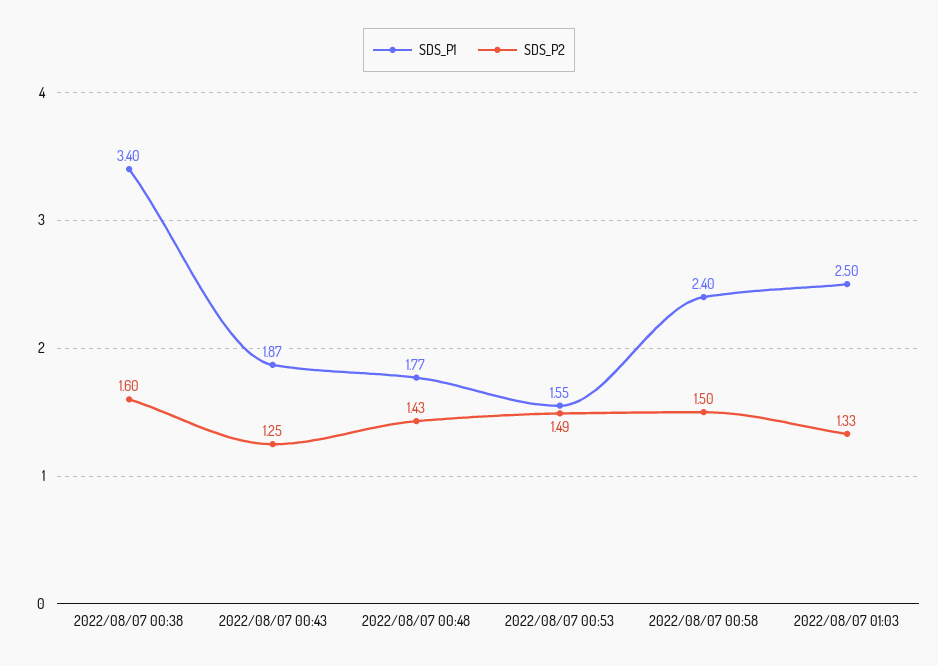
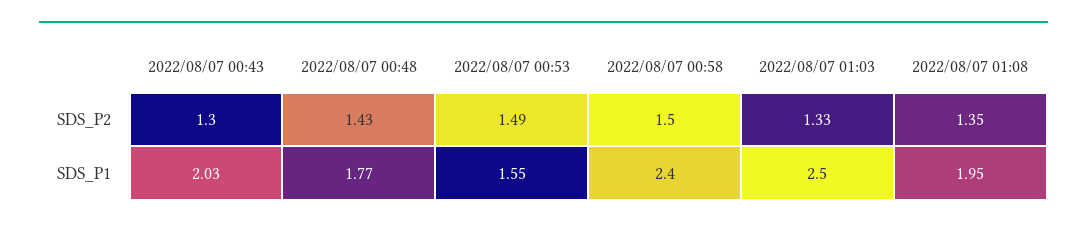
SDS_P1, 2022/08/07 00:38: 3.4 -> none
SDS_P2, 2022/08/07 00:38: 1.6 -> none
SDS_P1, 2022/08/07 00:43: 1.87 -> 2.03
SDS_P2, 2022/08/07 00:43: 1.25 -> 1.3
SDS_P2, 2022/08/07 01:08: none -> 1.35
SDS_P1, 2022/08/07 01:08: none -> 1.95

